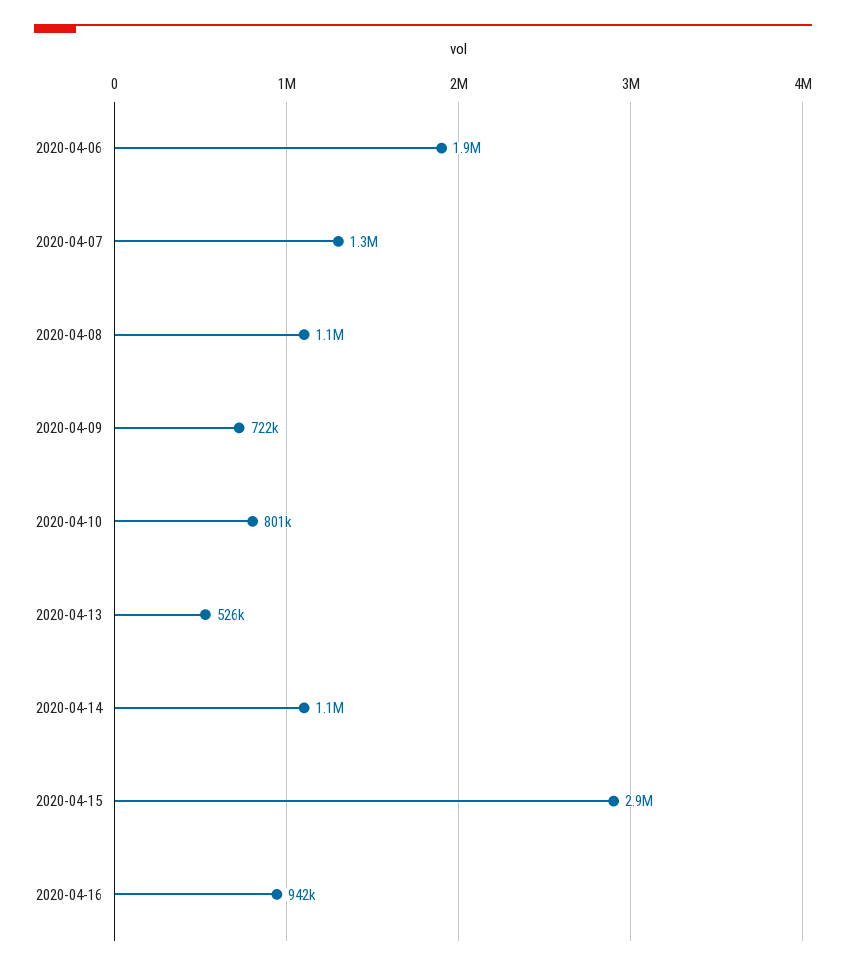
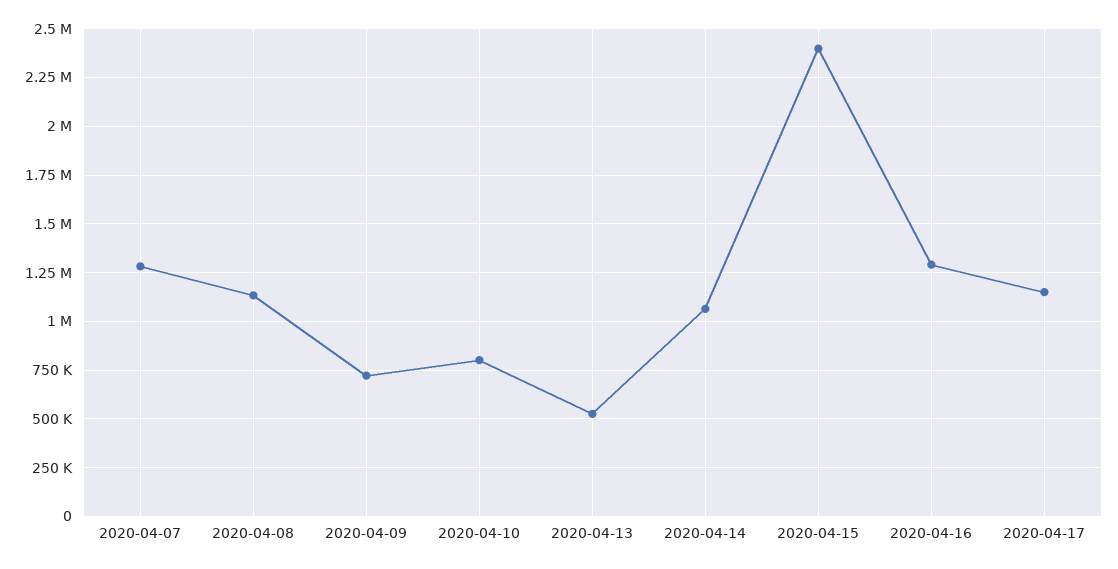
2020-04-06: 1900000 -> none
2020-04-15: 2900000 -> 2400000
2020-04-16: 942000 -> 1300000
2020-04-17: none -> 1150000

